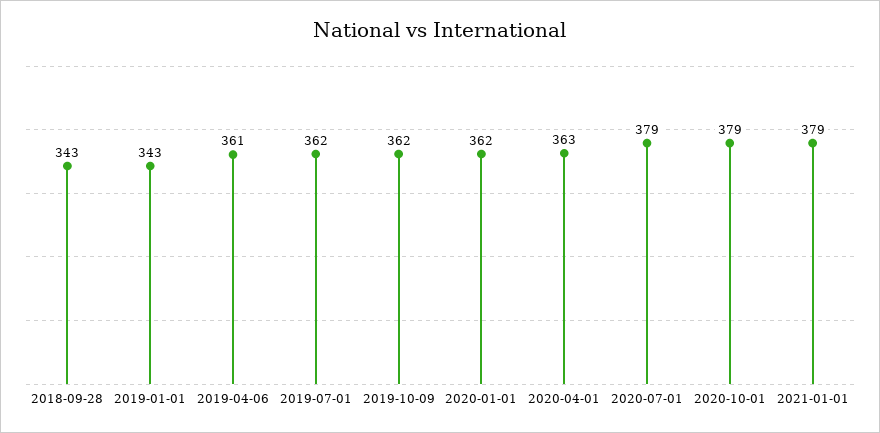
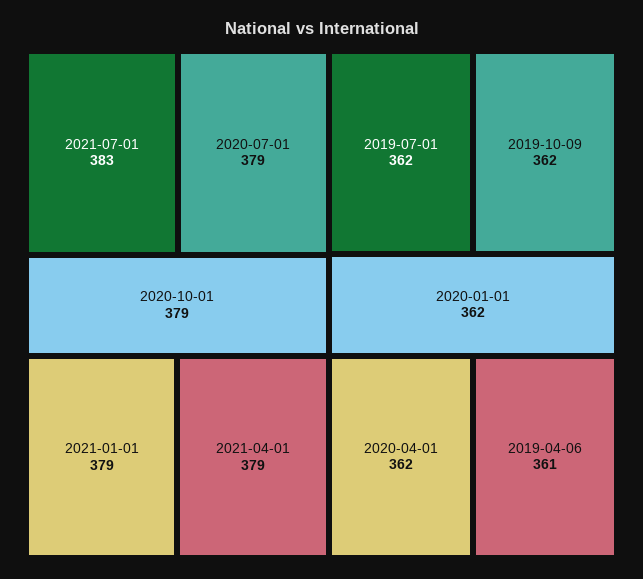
2018-09-28: 343 -> none
2019-01-01: 343 -> none
2020-04-01: 363 -> 362
2021-07-01: none -> 383
2021-04-01: none -> 379

